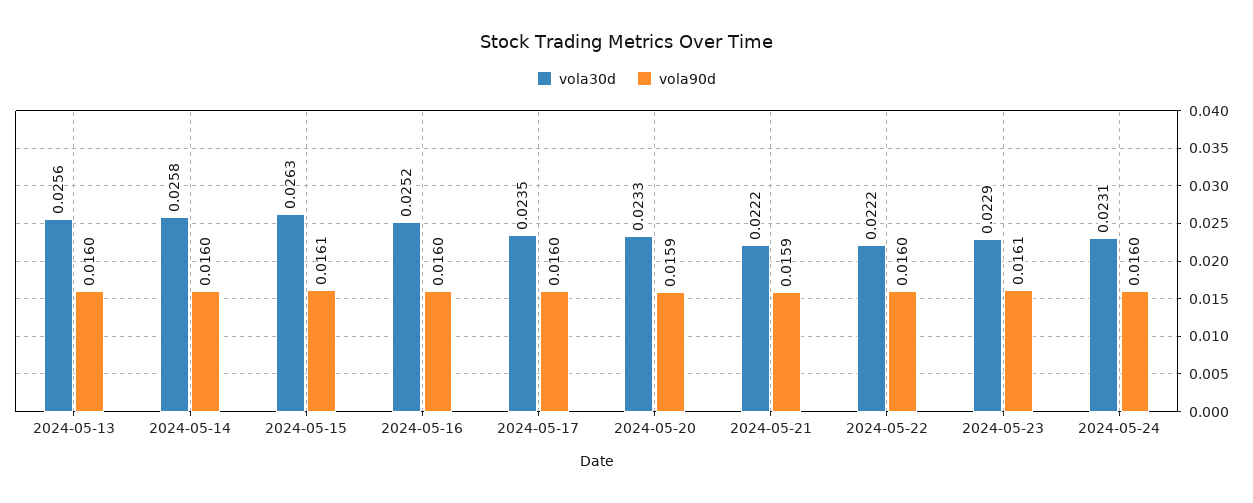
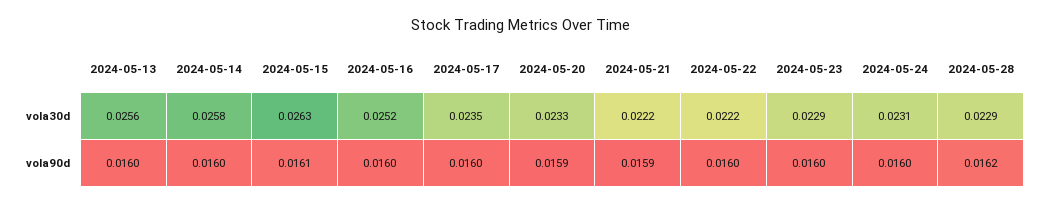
vola90d, 2024-05-23: 0.0161 -> 0.016
vola30d, 2024-05-28: none -> 0.0229
vola90d, 2024-05-28: none -> 0.0162

